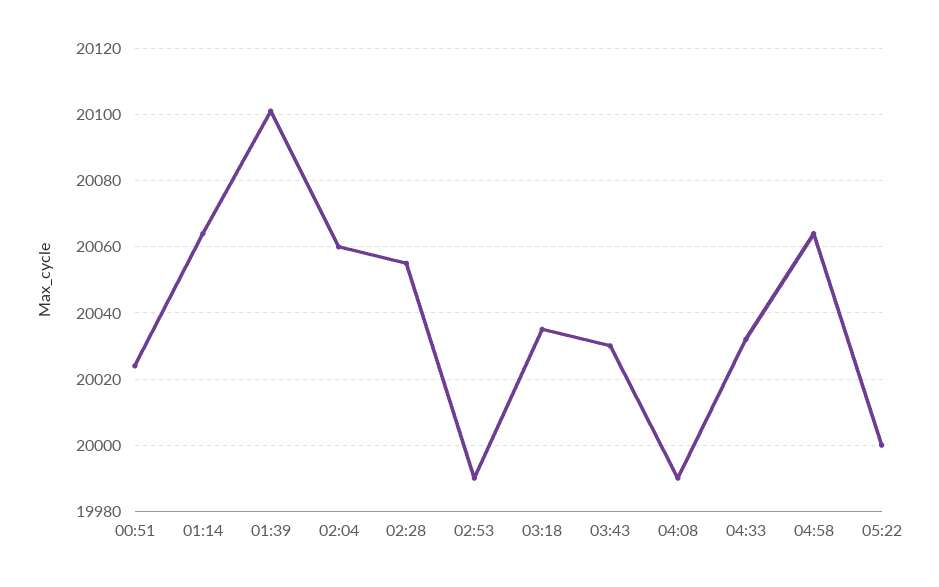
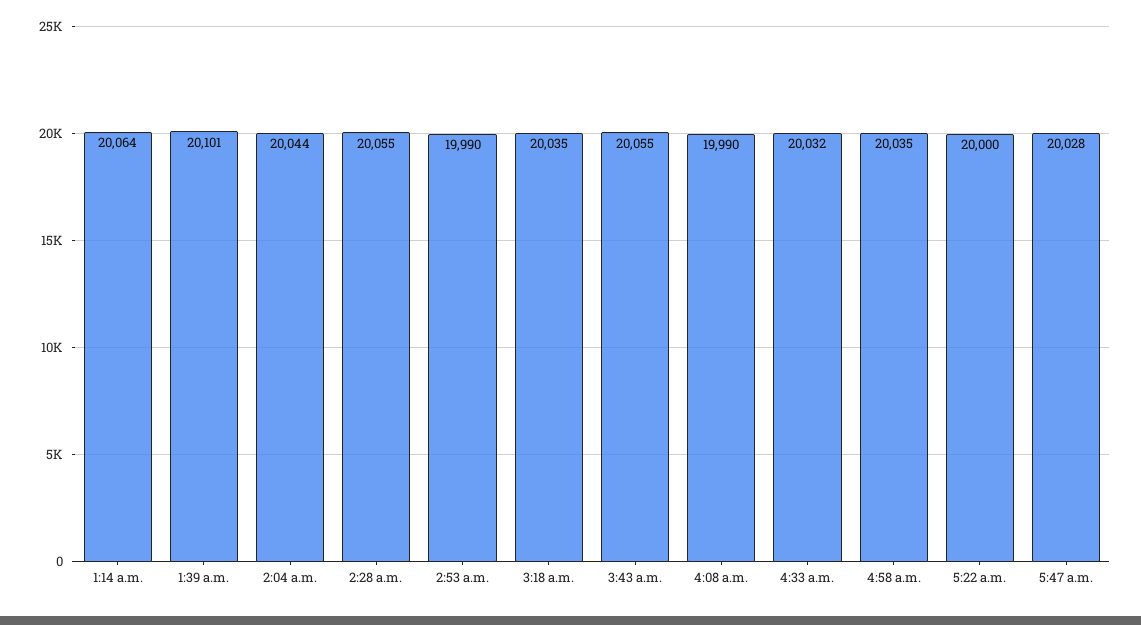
00:51: 20025 -> none
02:04: 20060 -> 20044
03:43: 20030 -> 20055
04:58: 20065 -> 20035
5:47 a.m.: none -> 20028

